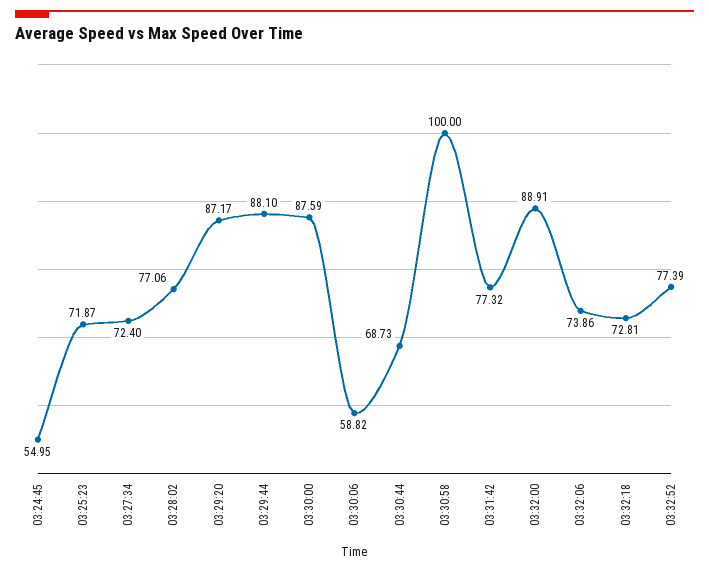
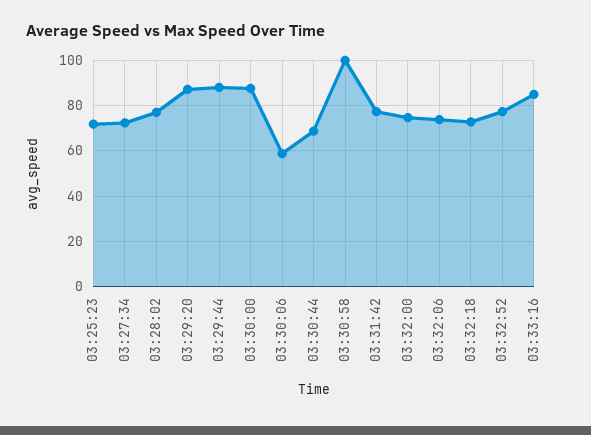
03:24:45: 54.95 -> none
03:32:00: 88.91 -> 75
03:33:16: none -> 85

